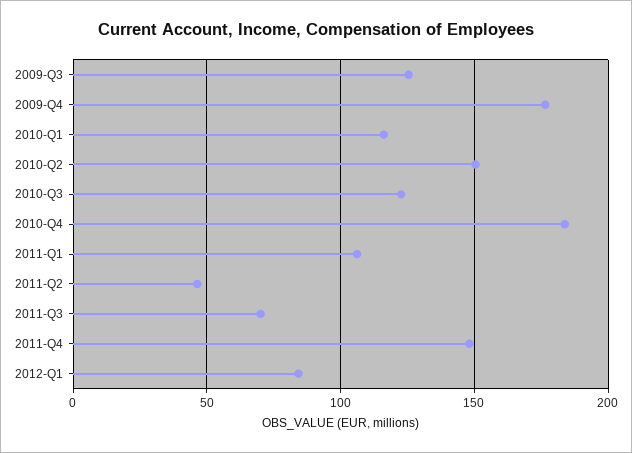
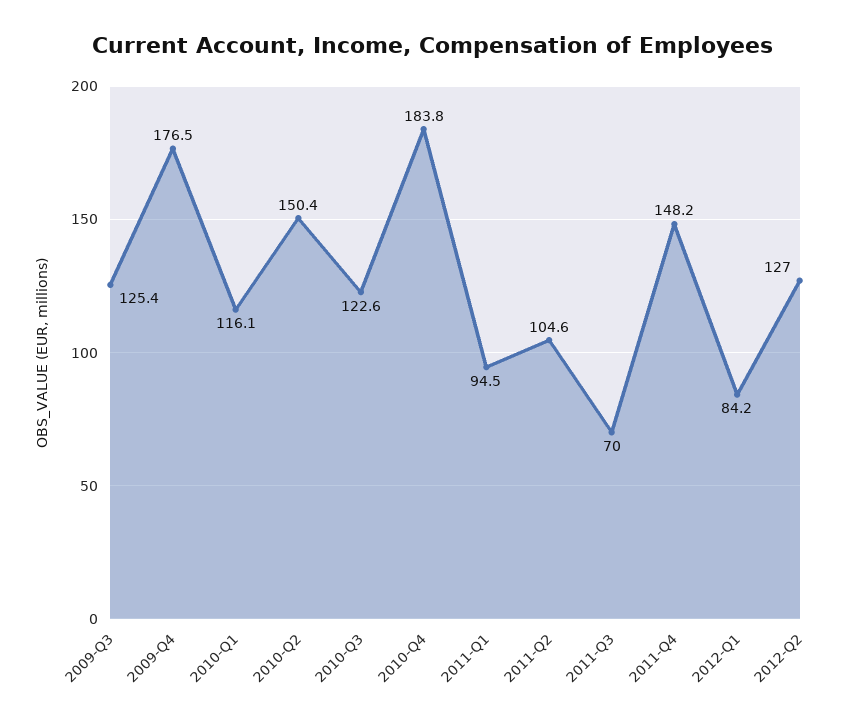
2011-Q1: 105 -> 94.5
2011-Q2: 45 -> 104.6
2012-Q2: none -> 127

